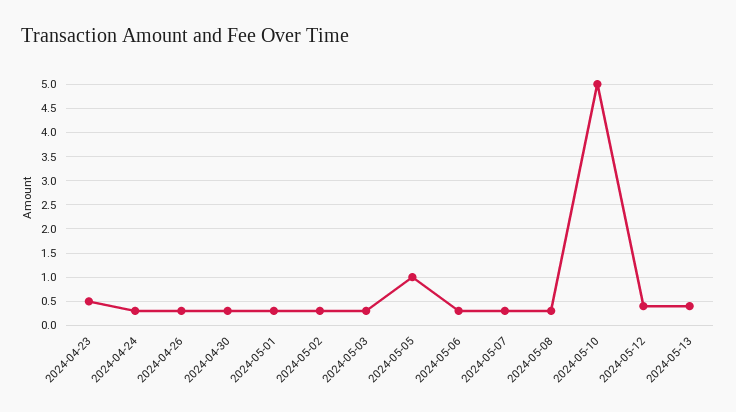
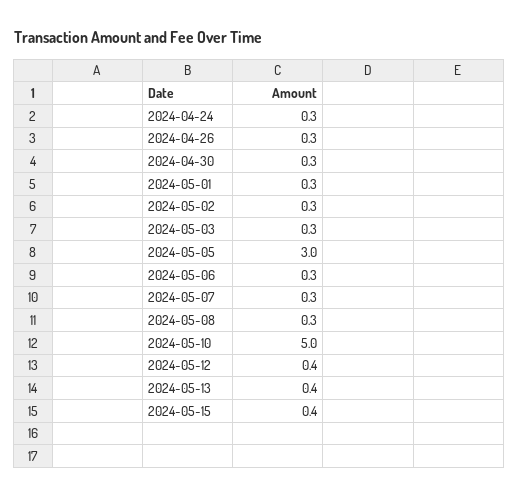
2024-04-23: 0.5 -> none
2024-05-05: 1 -> 3
2024-05-15: none -> 0.4

